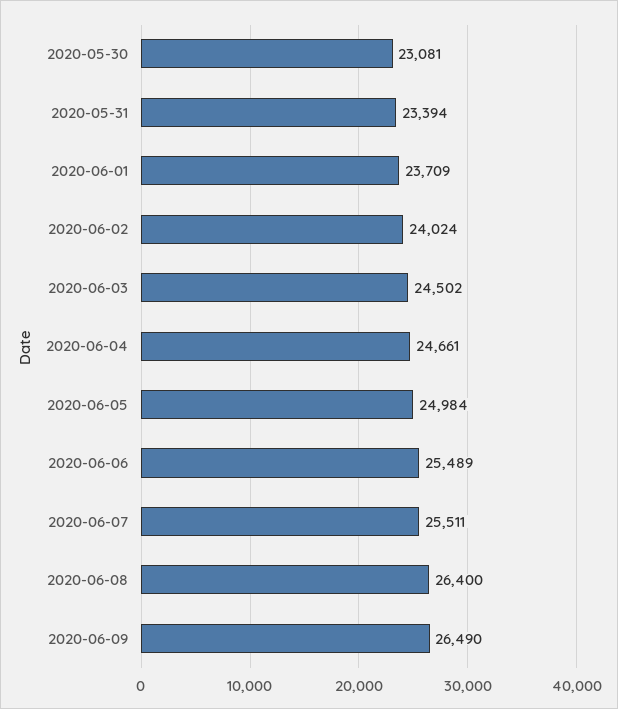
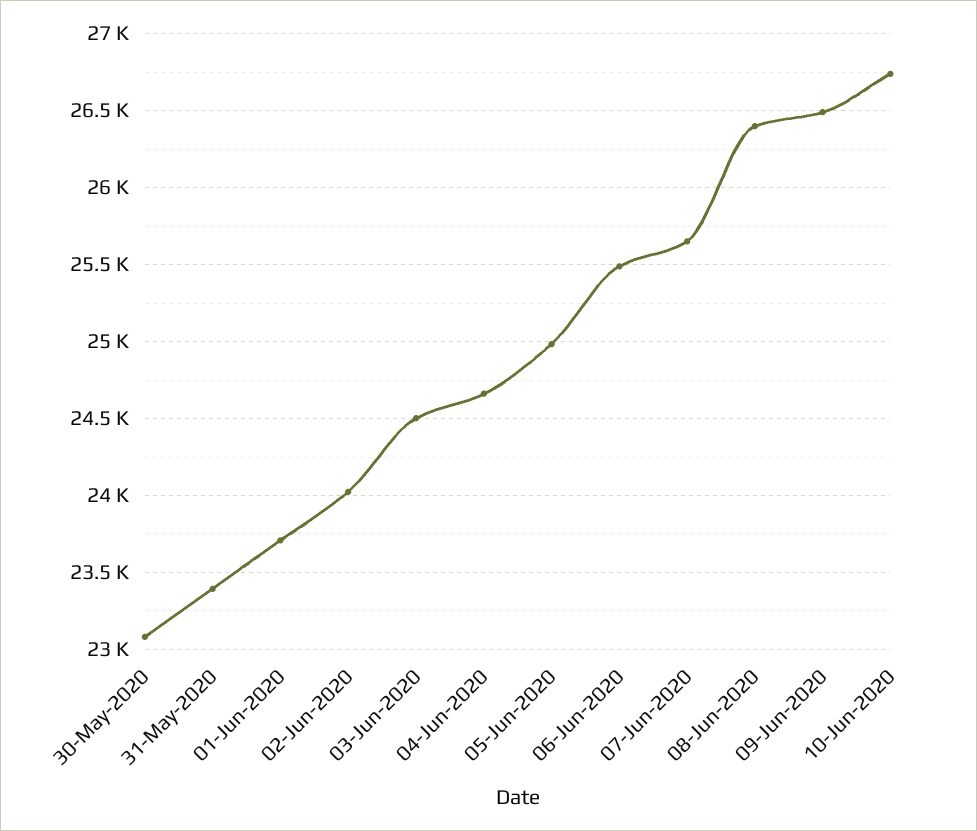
2020-06-07: 25511 -> 25650
10-Jun-2020: none -> 26750

